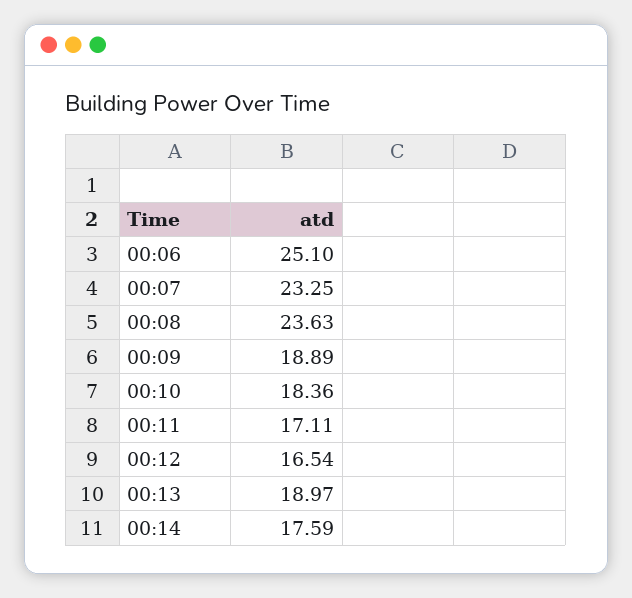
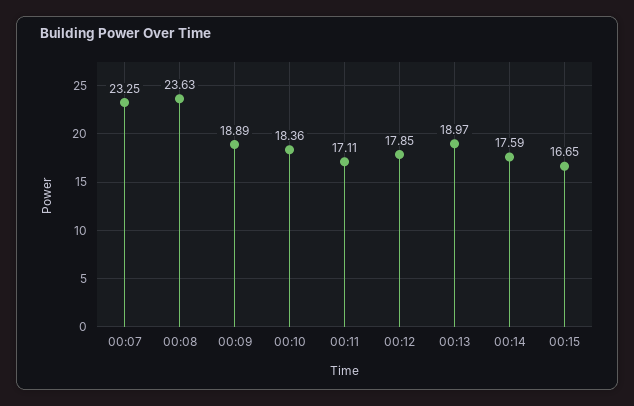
00:06: 25.1 -> none
00:12: 16.54 -> 17.85
00:15: none -> 16.65

